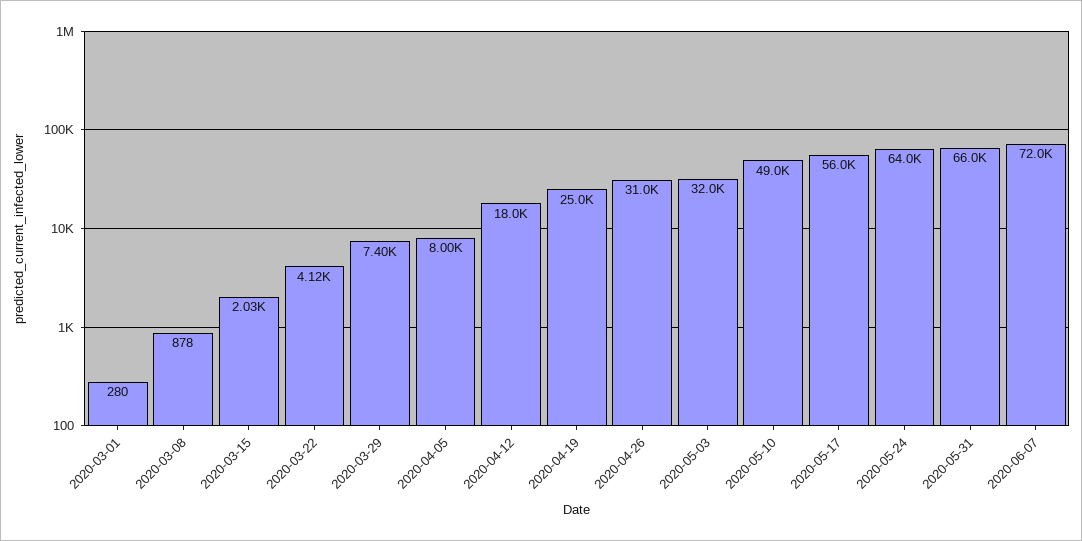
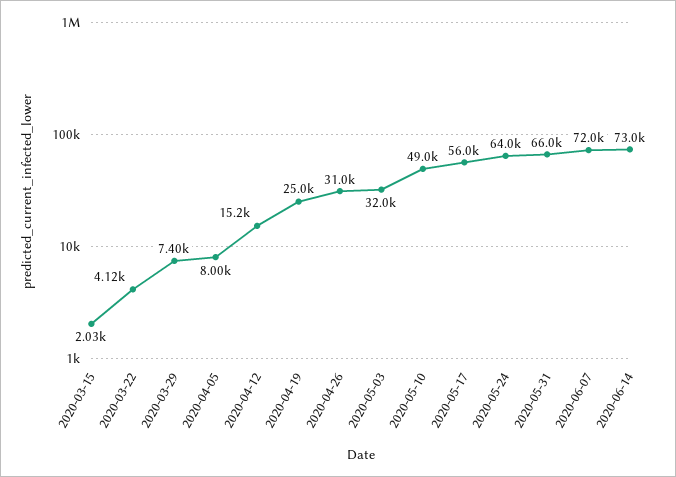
2020-03-01: 280 -> none
2020-03-08: 878 -> none
2020-04-12: 18000 -> 15200
2020-06-14: none -> 73000

